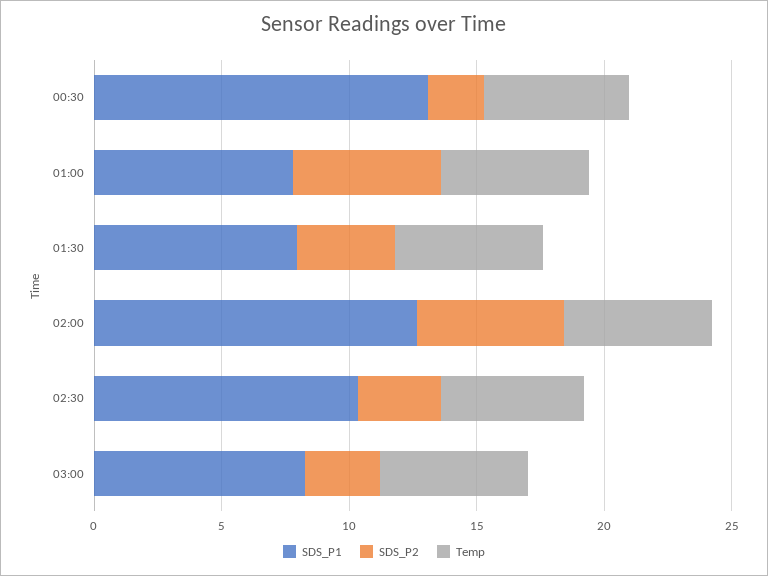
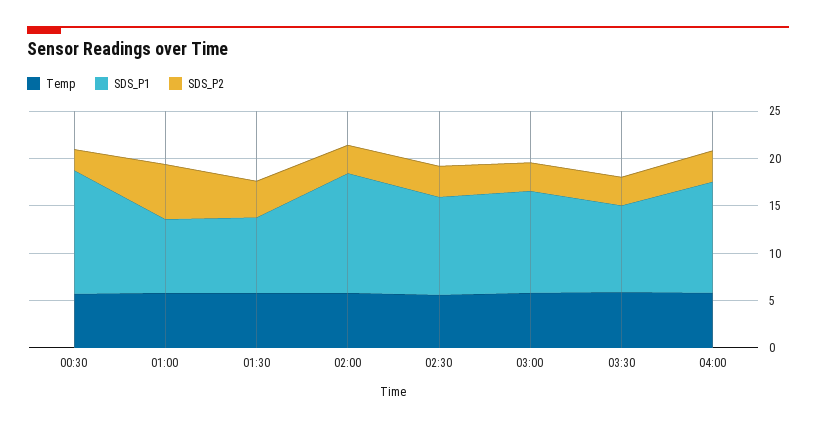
SDS_P2, 02:00: 6 -> 3
SDS_P1, 03:00: 8 -> 11
Temp, 03:30: none -> 6
SDS_P1, 03:30: none -> 9
SDS_P2, 03:30: none -> 3
Temp, 04:00: none -> 6
SDS_P1, 04:00: none -> 12
SDS_P2, 04:00: none -> 3

